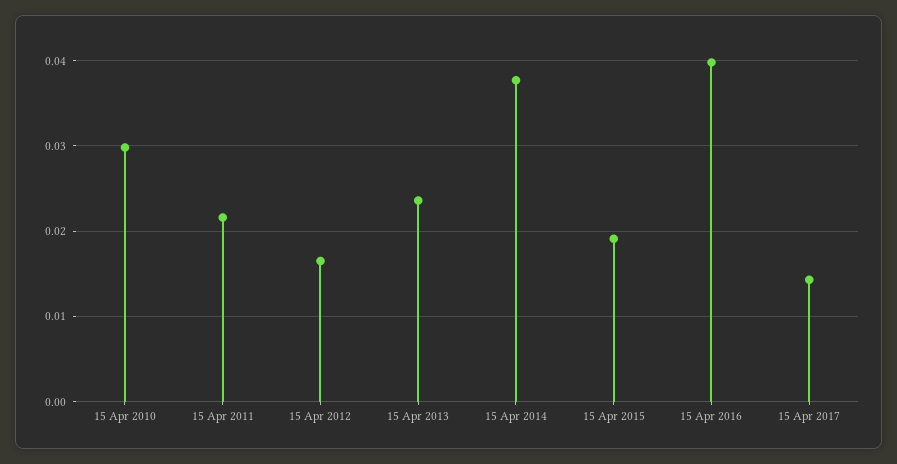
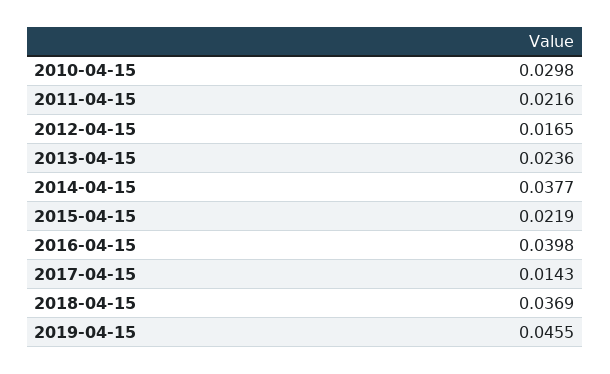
15 Apr 2015: 0.019 -> 0.0219
2018-04-15: none -> 0.0369
2019-04-15: none -> 0.0455

